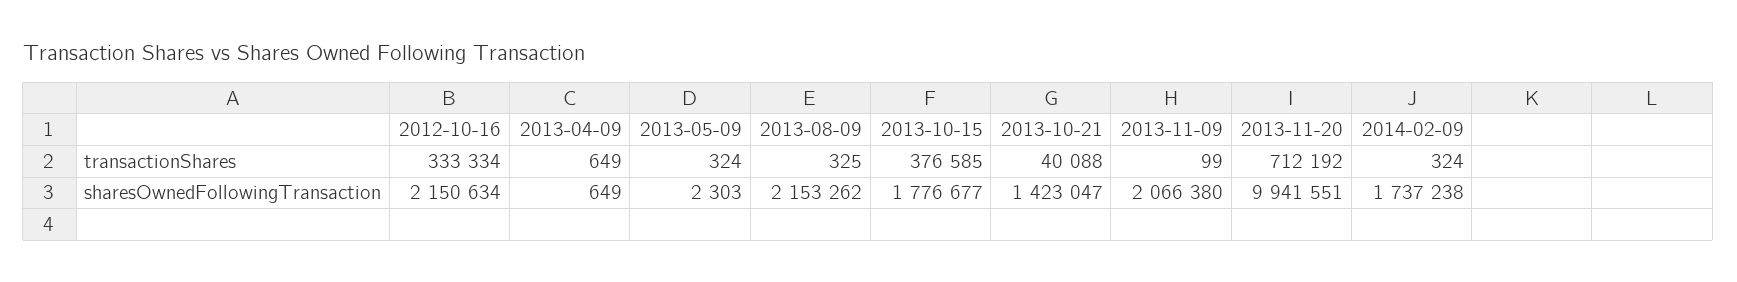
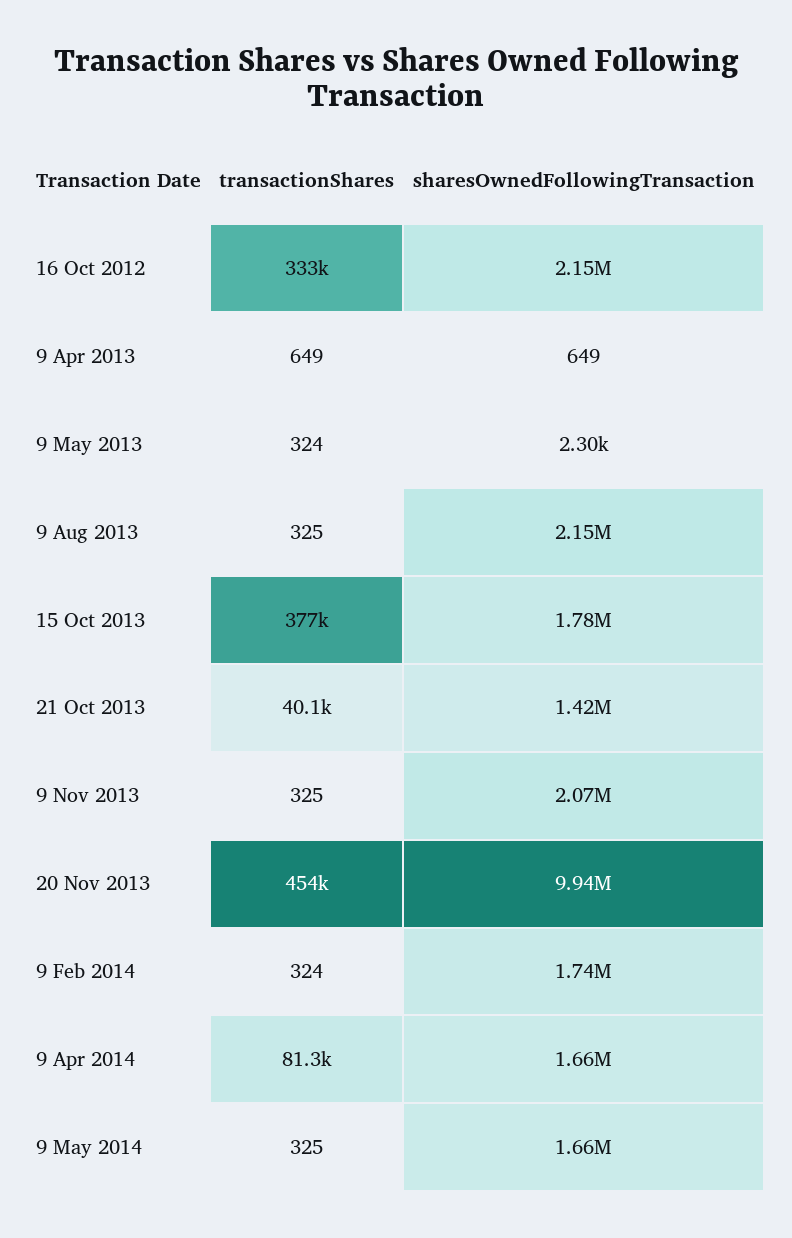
2013-11-09, transactionShares: 99 -> 325
2013-11-20, transactionShares: 712192 -> 454000
9 Apr 2014, transactionShares: none -> 81300
9 Apr 2014, sharesOwnedFollowingTransaction: none -> 1660000
9 May 2014, transactionShares: none -> 325
9 May 2014, sharesOwnedFollowingTransaction: none -> 1660000

